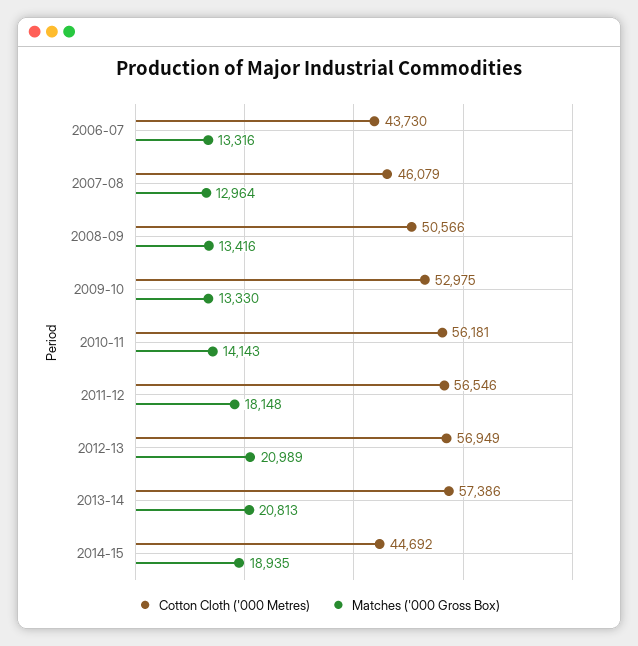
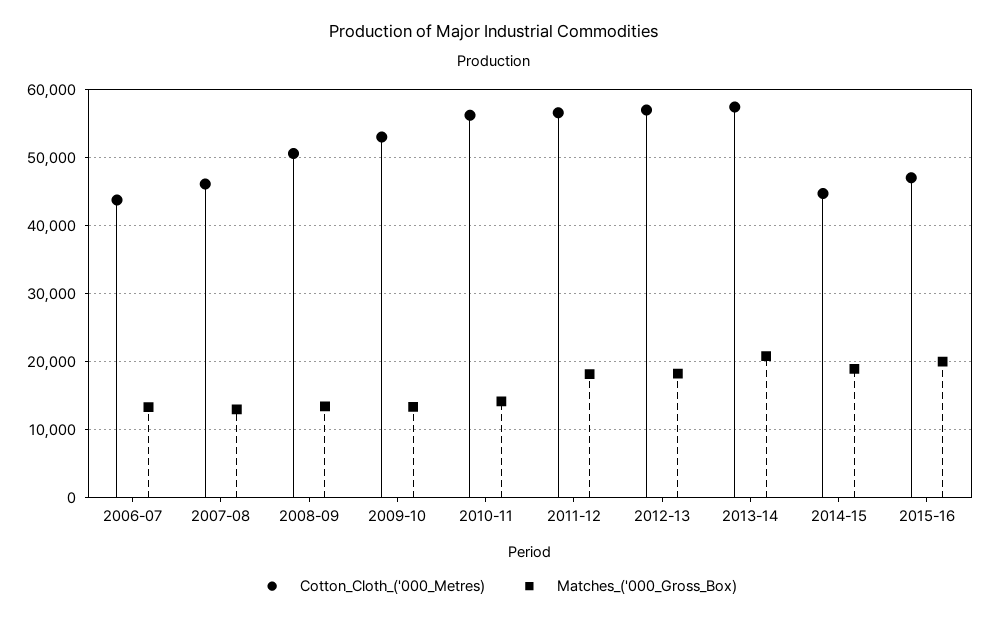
Matches ('000 Gross Box), 2012-13: 20989 -> 18000
Cotton Cloth ('000 Metres), 2015-16: none -> 47000
Matches ('000 Gross Box), 2015-16: none -> 20000

